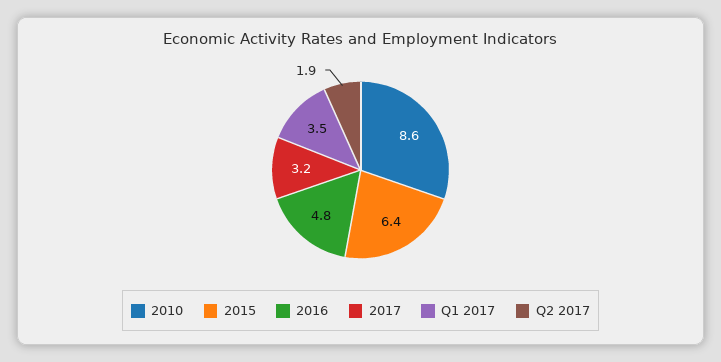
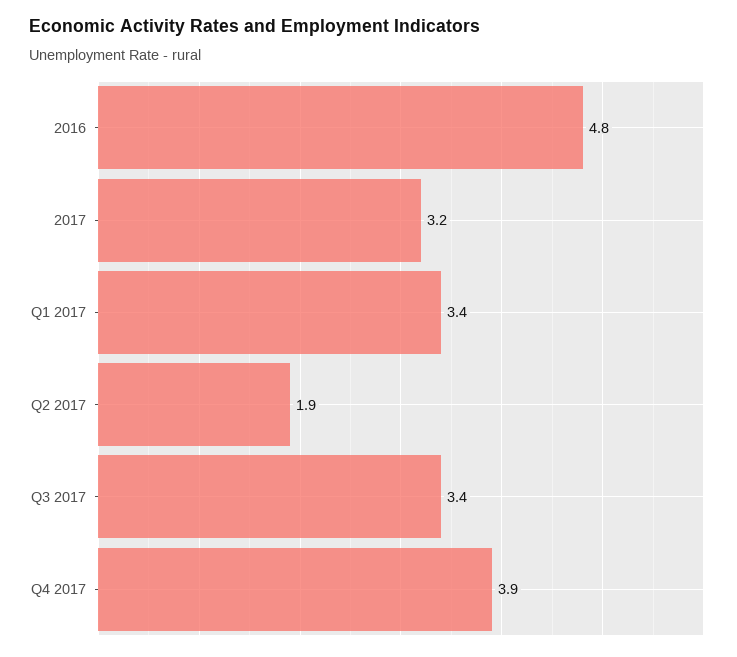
2010: 8.6 -> none
2015: 6.4 -> none
Q1 2017: 3.5 -> 3.4
Q3 2017: none -> 3.4
Q4 2017: none -> 3.9

